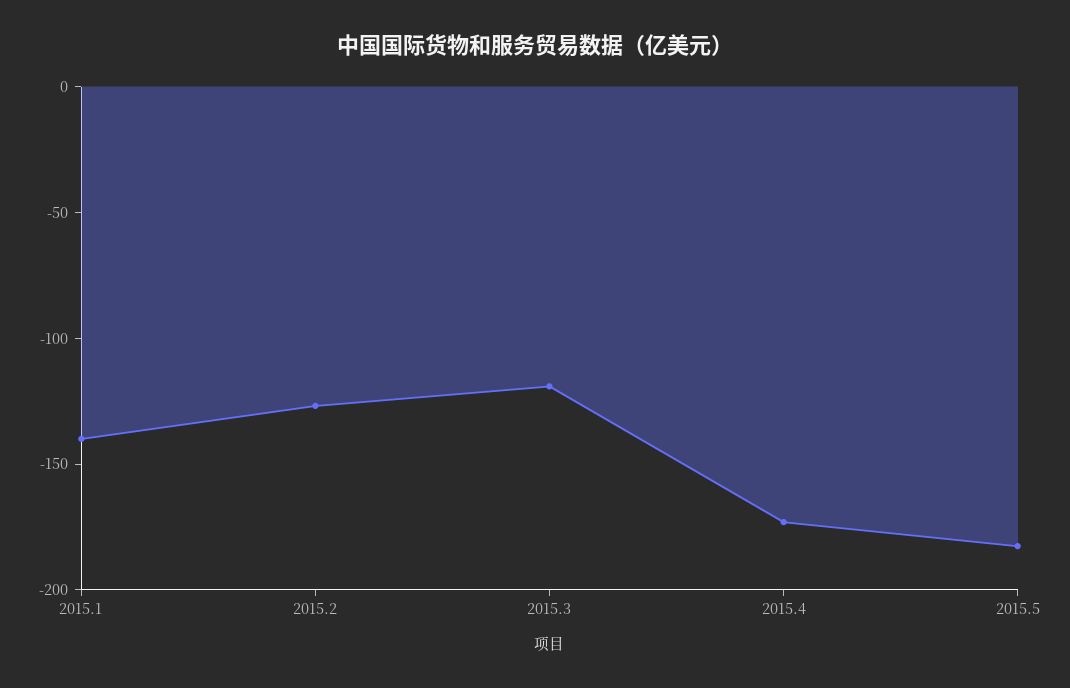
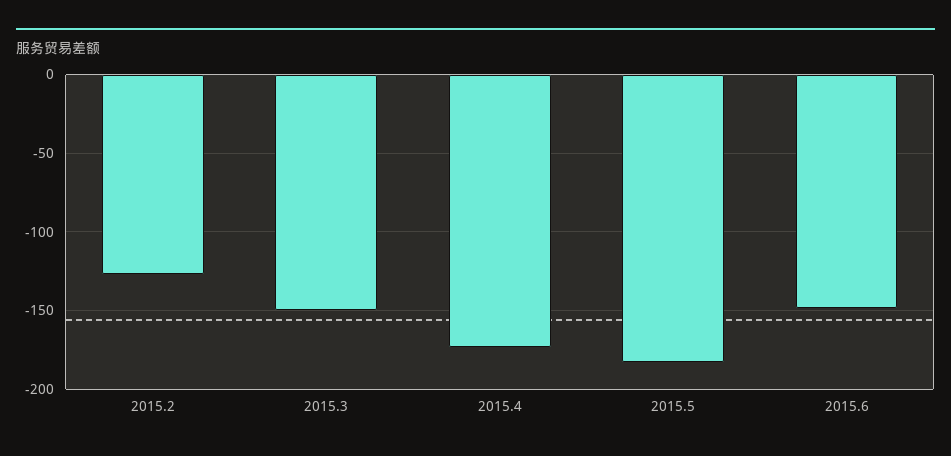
2015.1: -140 -> none
2015.3: -120 -> -150
2015.6: none -> -150

